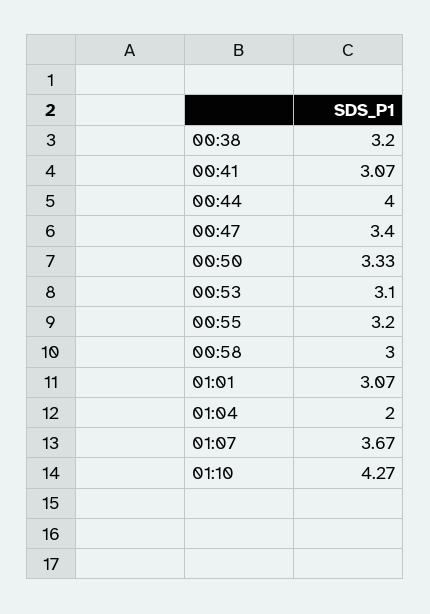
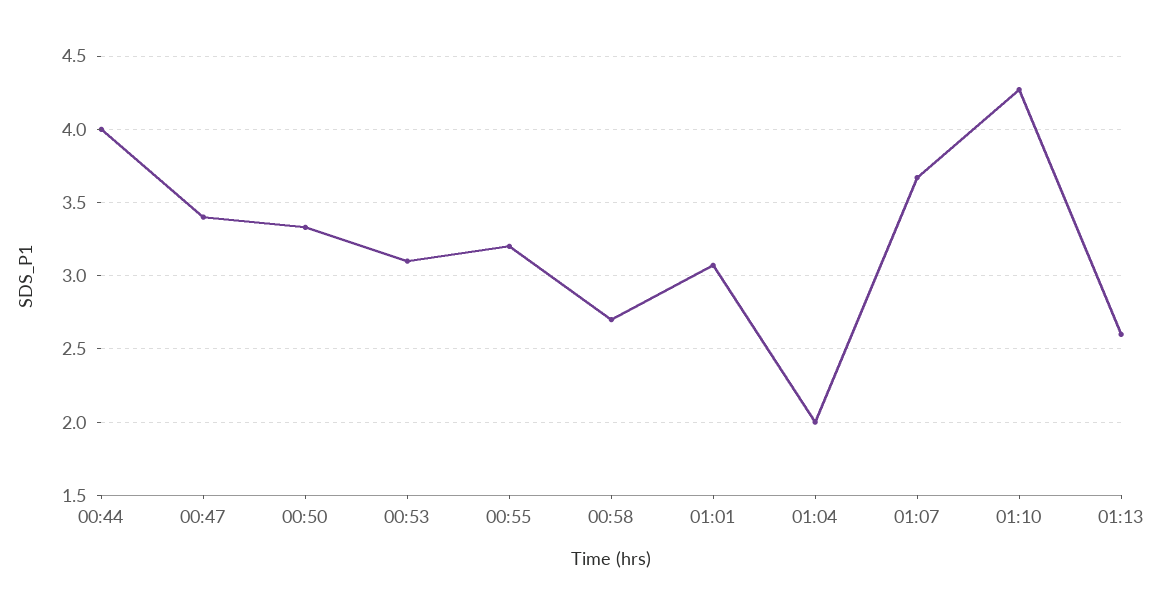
00:38: 3.2 -> none
00:41: 3.07 -> none
00:58: 3 -> 2.7
01:13: none -> 2.6

